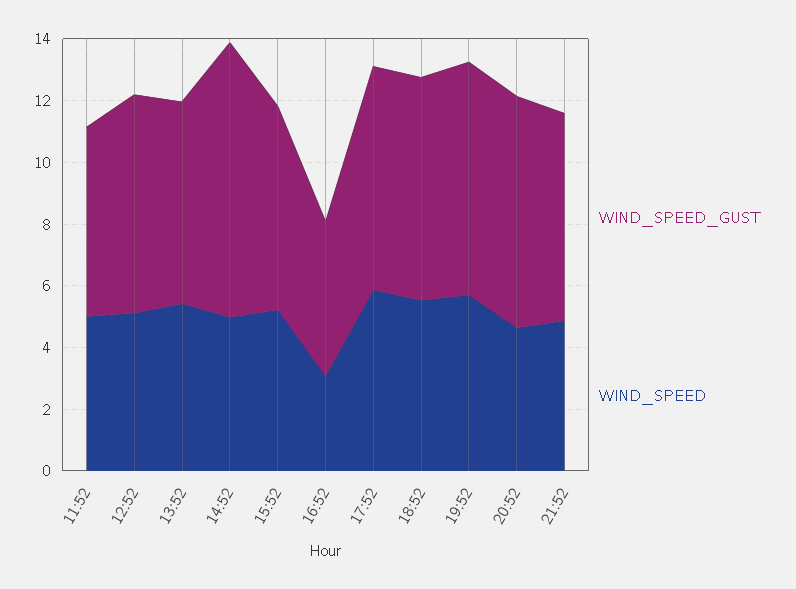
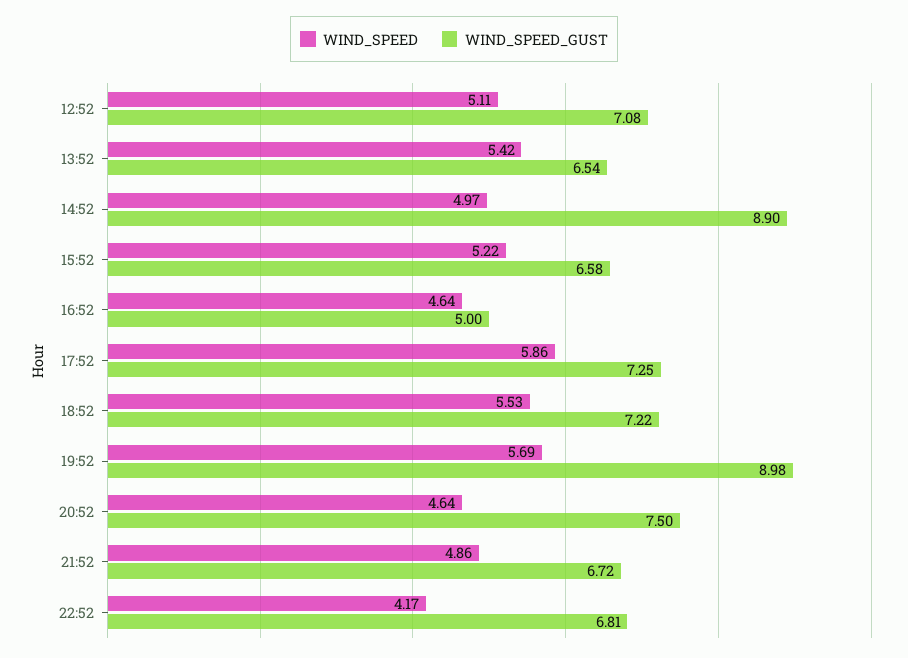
WIND_SPEED_GUST, 11:52: 6 -> none
WIND_SPEED, 11:52: 5 -> none
WIND_SPEED, 16:52: 3 -> 4.64
WIND_SPEED_GUST, 19:52: 7.5 -> 8.98
WIND_SPEED, 22:52: none -> 4.17
WIND_SPEED_GUST, 22:52: none -> 6.81

